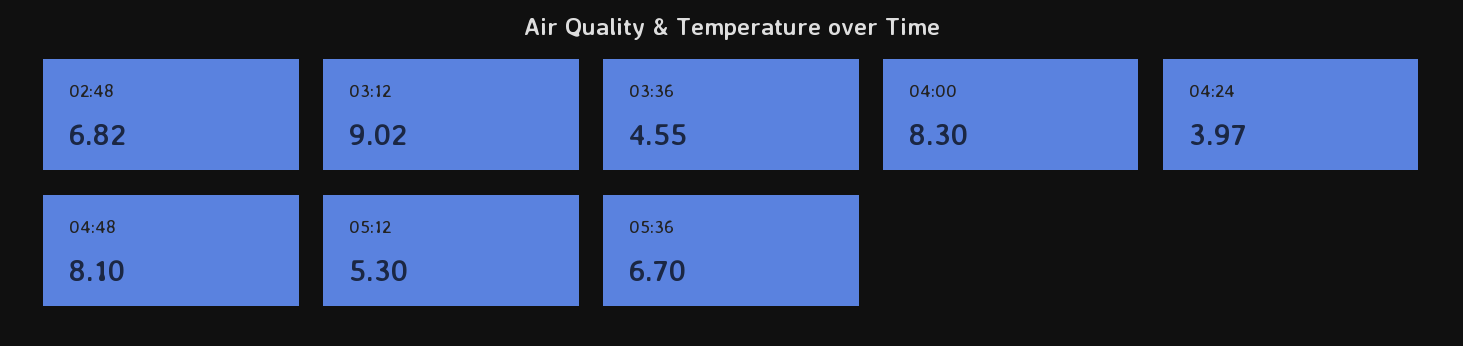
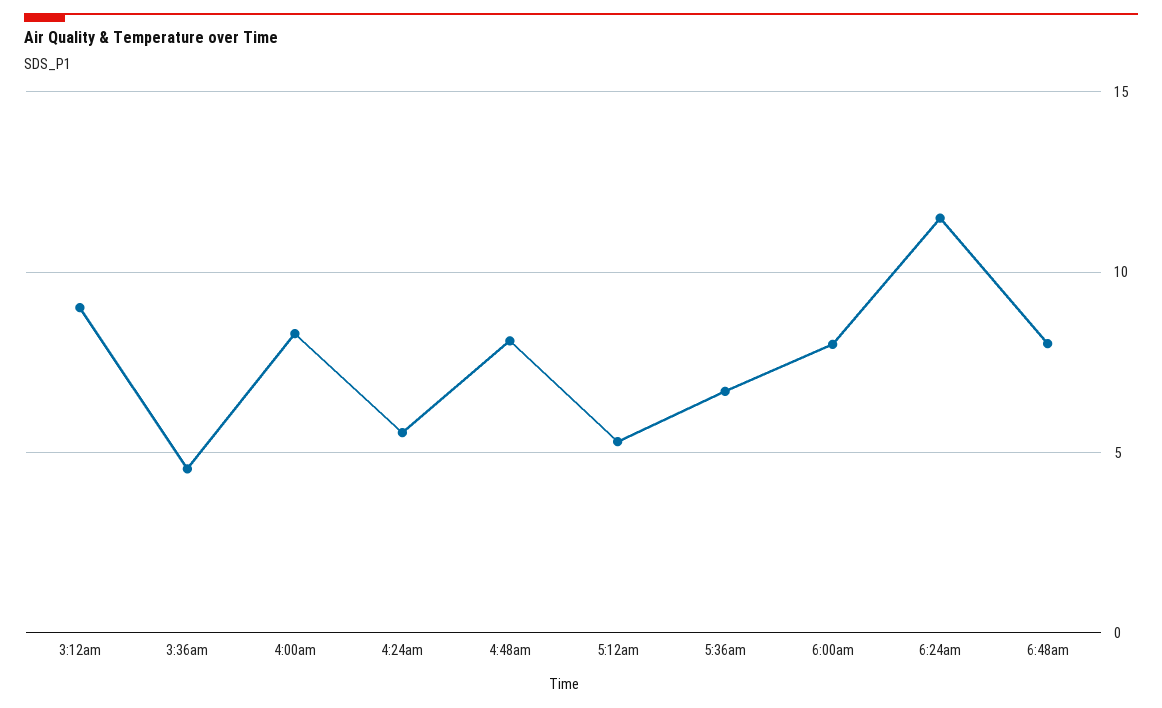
02:48: 6.82 -> none
04:24: 3.97 -> 5.5
6:00am: none -> 8
6:24am: none -> 11.5
6:48am: none -> 8

